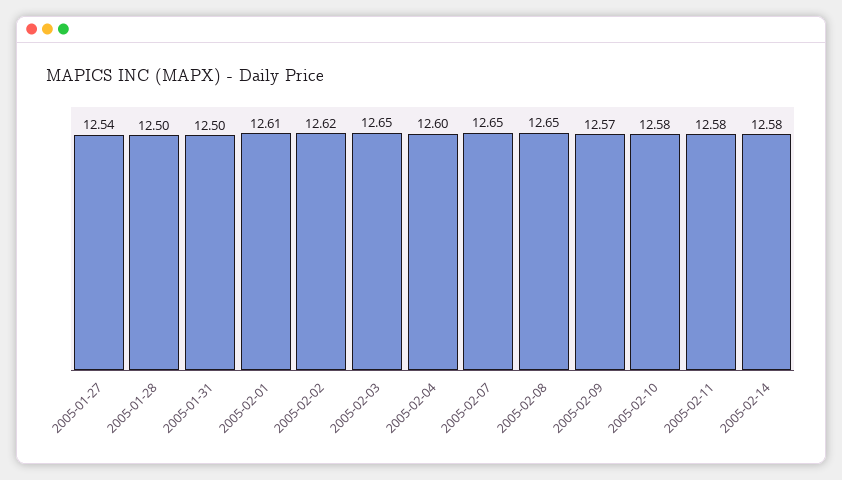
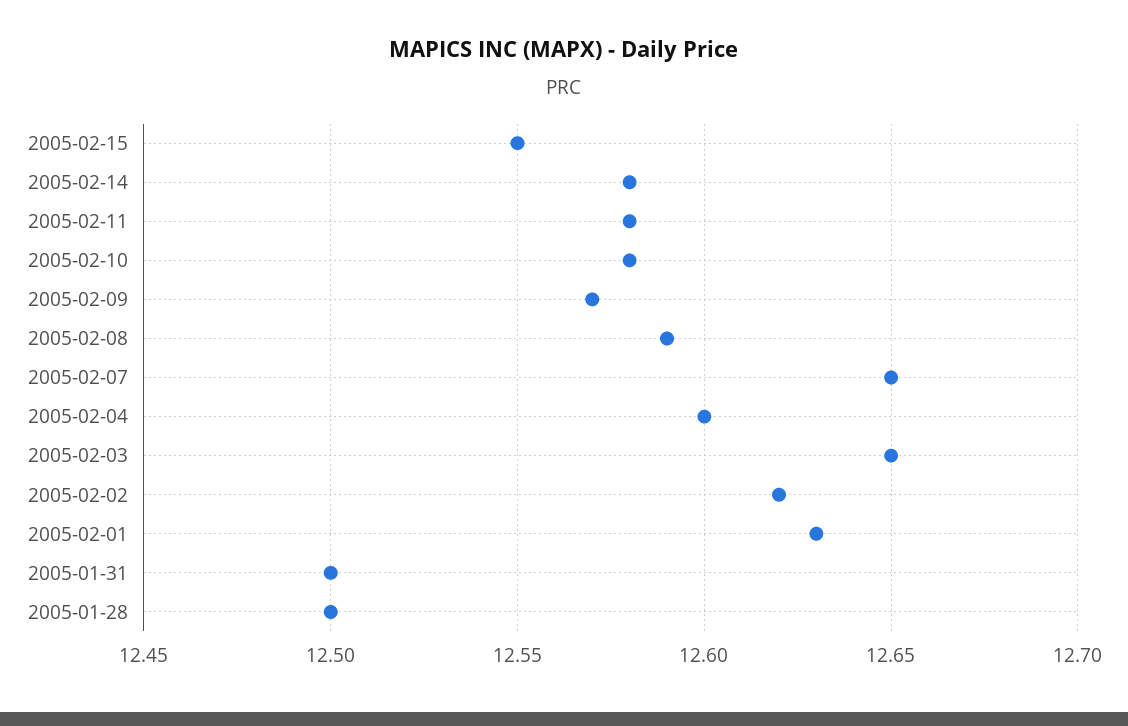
2005-01-27: 12.54 -> none
2005-02-01: 12.61 -> 12.63
2005-02-08: 12.65 -> 12.59
2005-02-15: none -> 12.55

